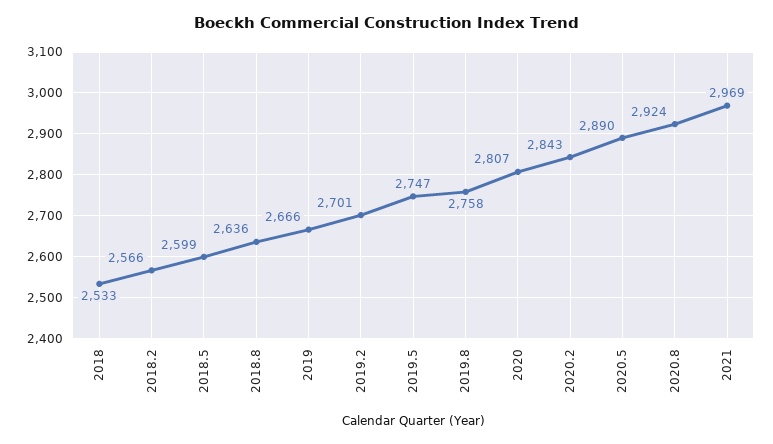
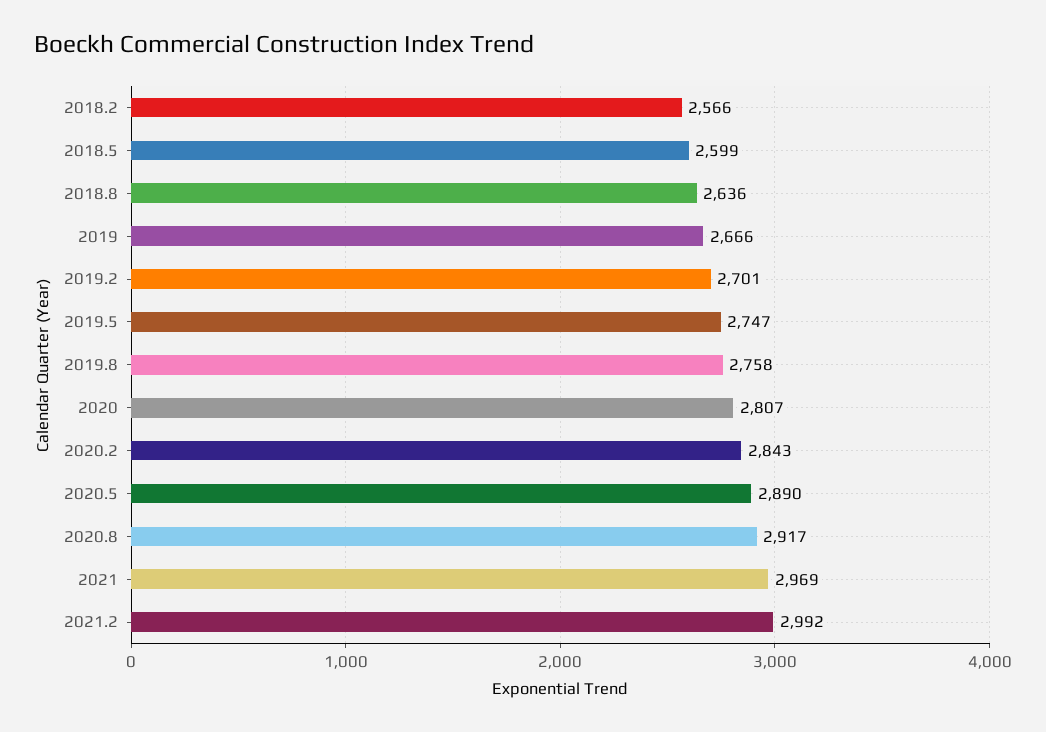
2018: 2533 -> none
2020.8: 2924 -> 2917
2021.2: none -> 2992

